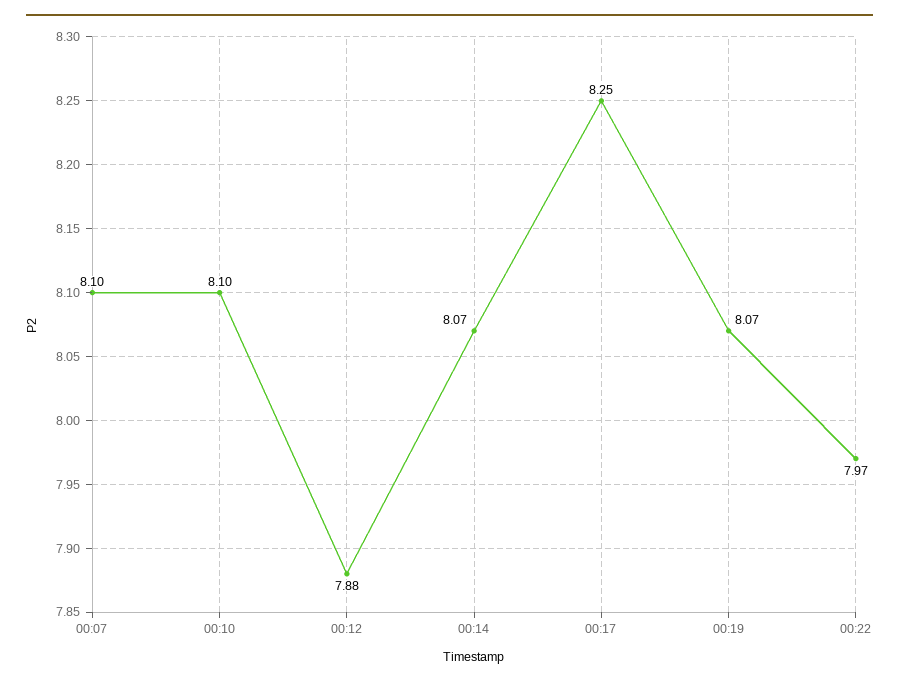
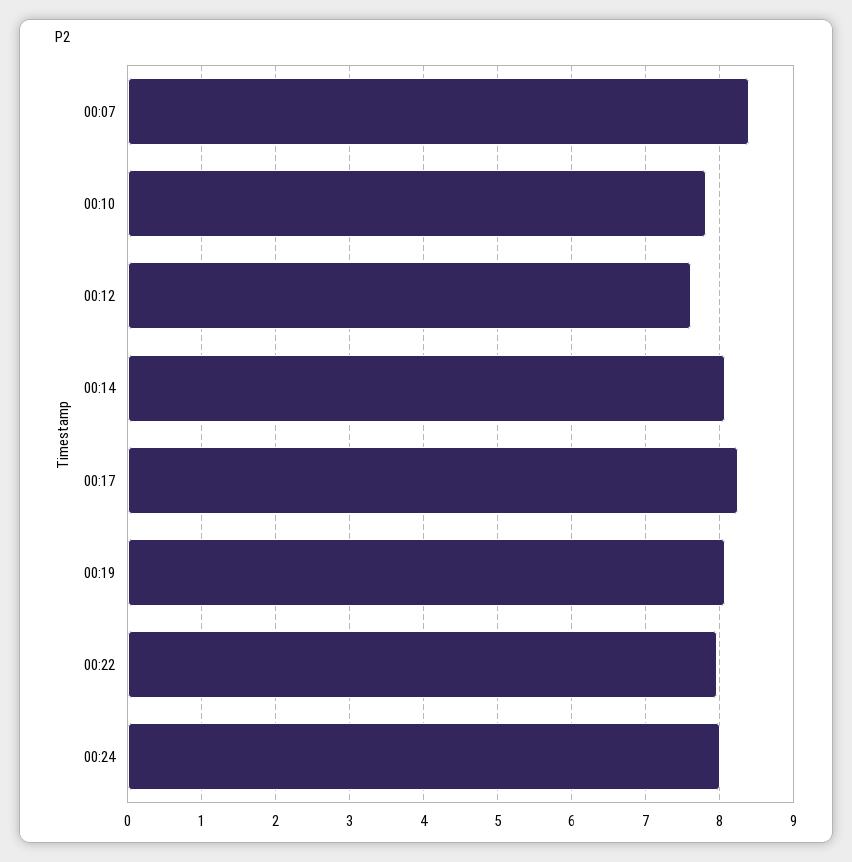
00:07: 8.1 -> 8.4
00:10: 8.1 -> 7.8
00:12: 7.88 -> 7.6
00:24: none -> 8

